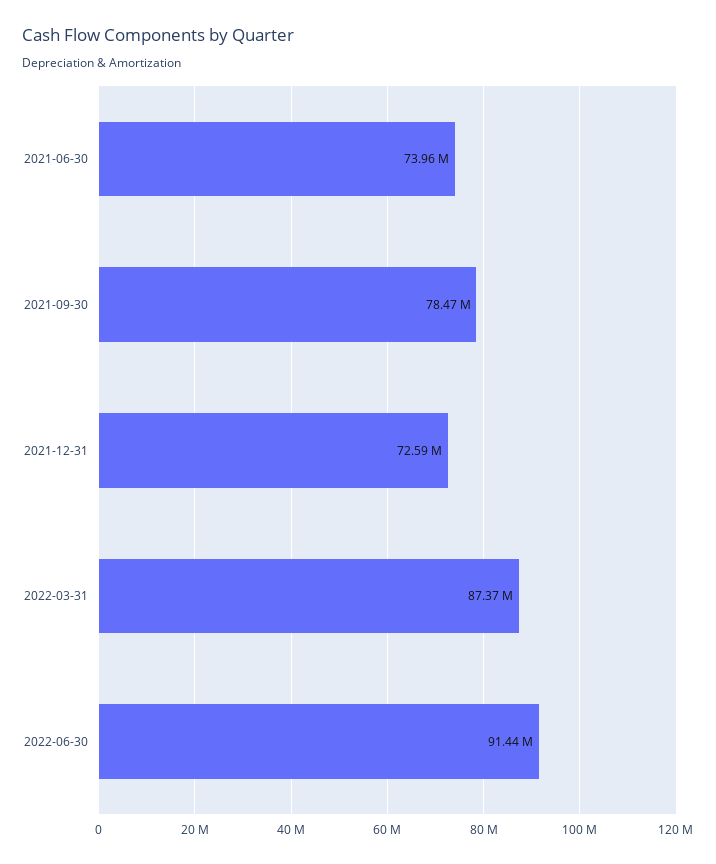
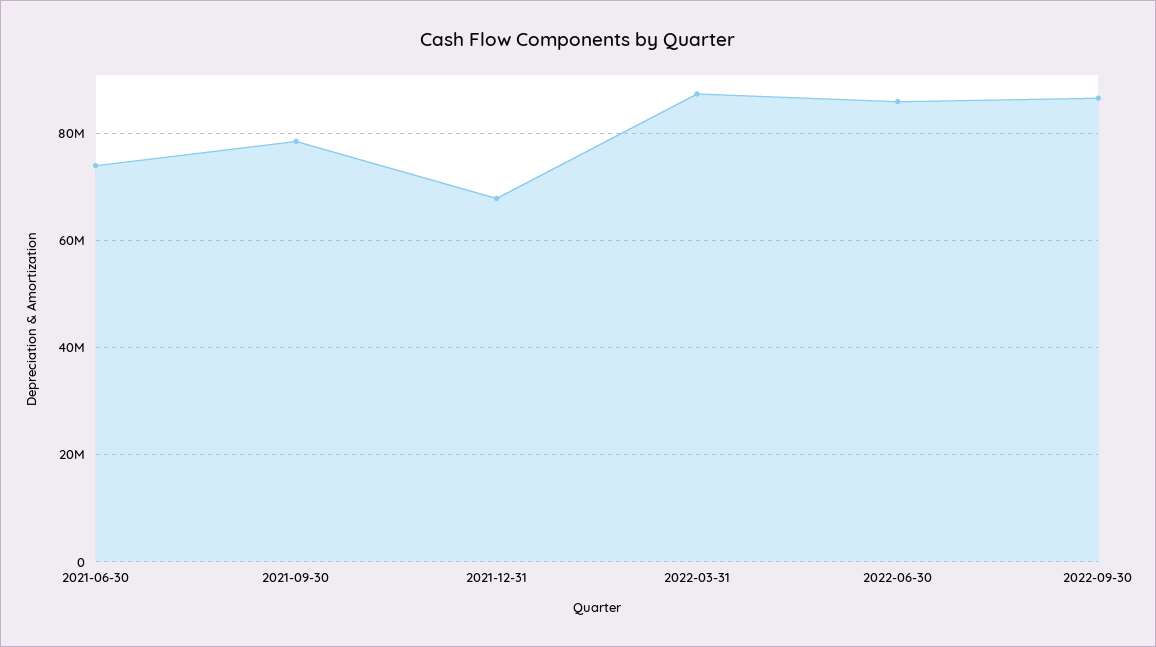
2021-12-31: 72590000 -> 68000000
2022-06-30: 91440000 -> 86000000
2022-09-30: none -> 86000000

